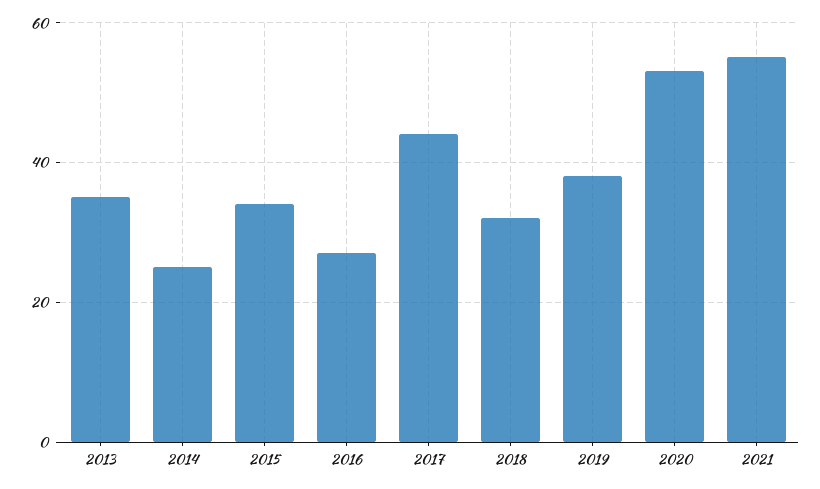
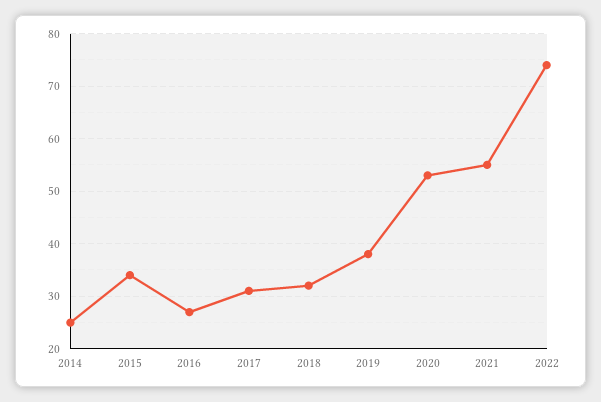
2013: 35 -> none
2017: 45 -> 30
2022: none -> 75

